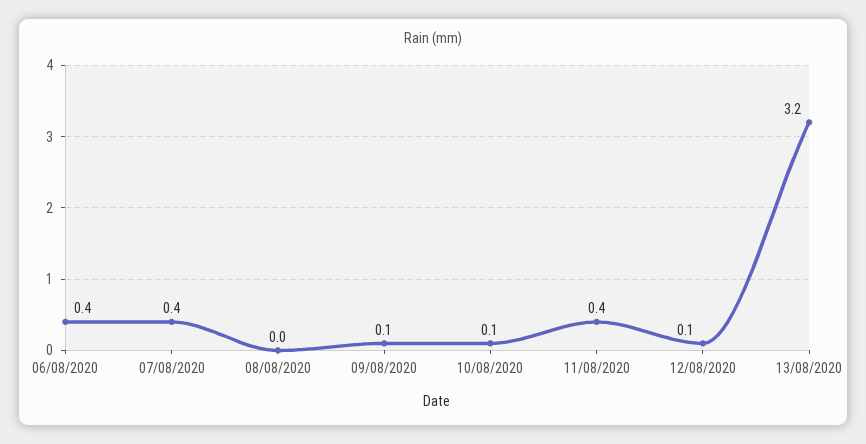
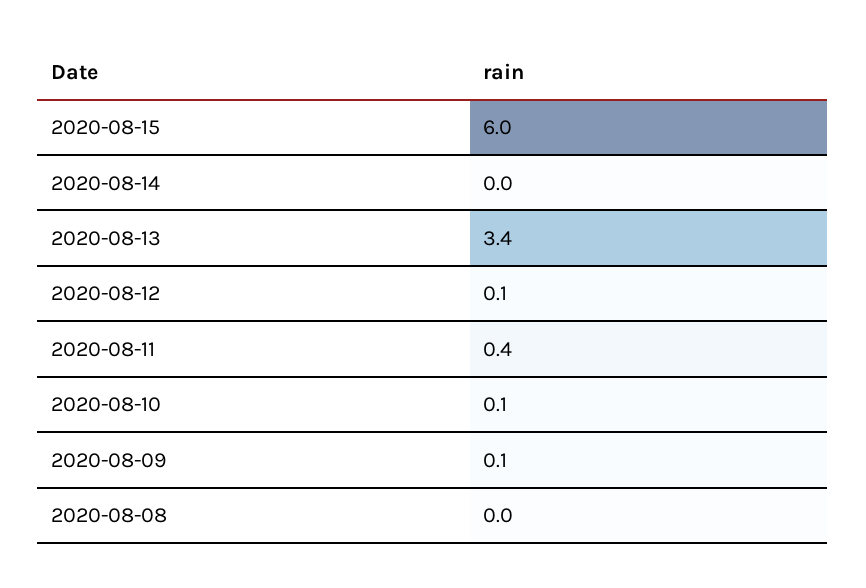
06/08/2020: 0.4 -> none
07/08/2020: 0.4 -> none
13/08/2020: 3.2 -> 3.4
2020-08-15: none -> 6
2020-08-14: none -> 0

